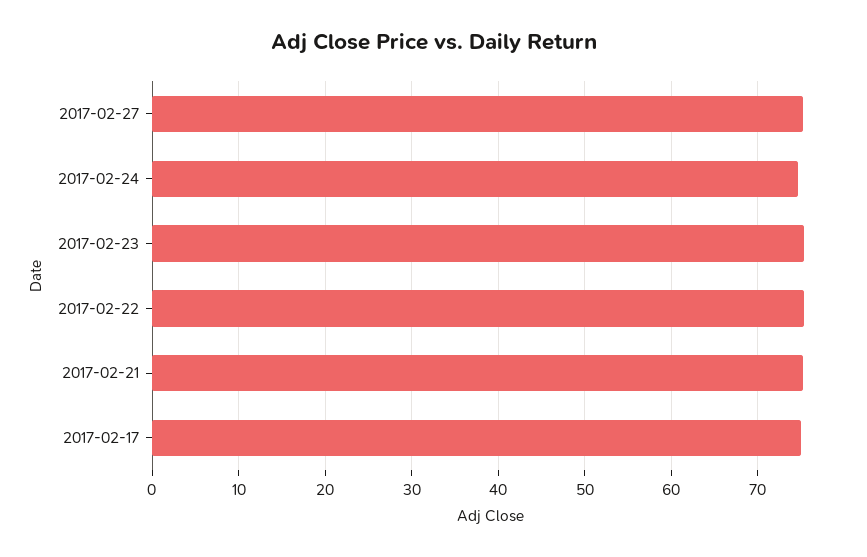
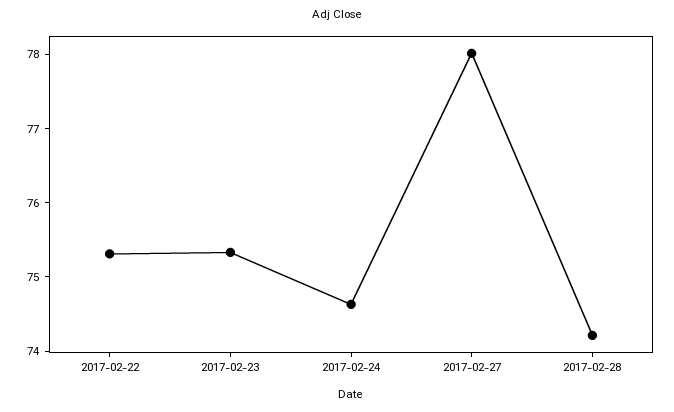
2017-02-27: 75 -> 78
2017-02-21: 75 -> none
2017-02-17: 75 -> none
2017-02-28: none -> 74.2

